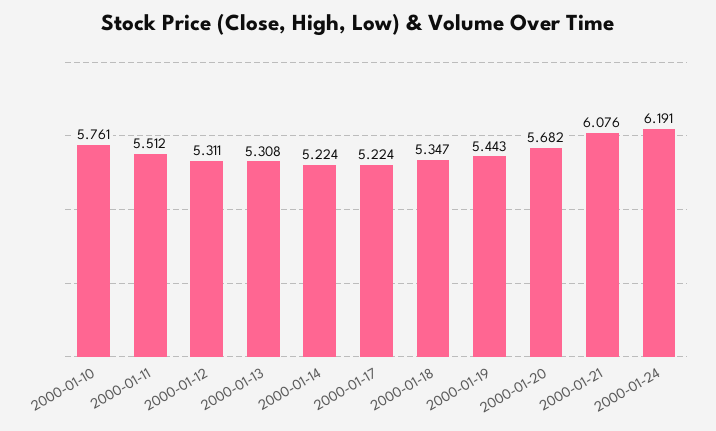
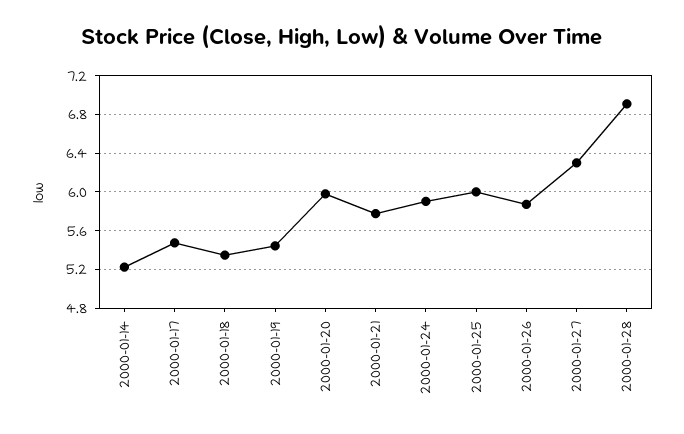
2000-01-10: 5.761 -> none
2000-01-11: 5.512 -> none
2000-01-12: 5.311 -> none
2000-01-13: 5.308 -> none
2000-01-17: 5.224 -> 5.5
2000-01-20: 5.682 -> 6
2000-01-21: 6.076 -> 5.8
2000-01-24: 6.191 -> 5.9
2000-01-25: none -> 6
2000-01-26: none -> 5.9
2000-01-27: none -> 6.3
2000-01-28: none -> 6.9

